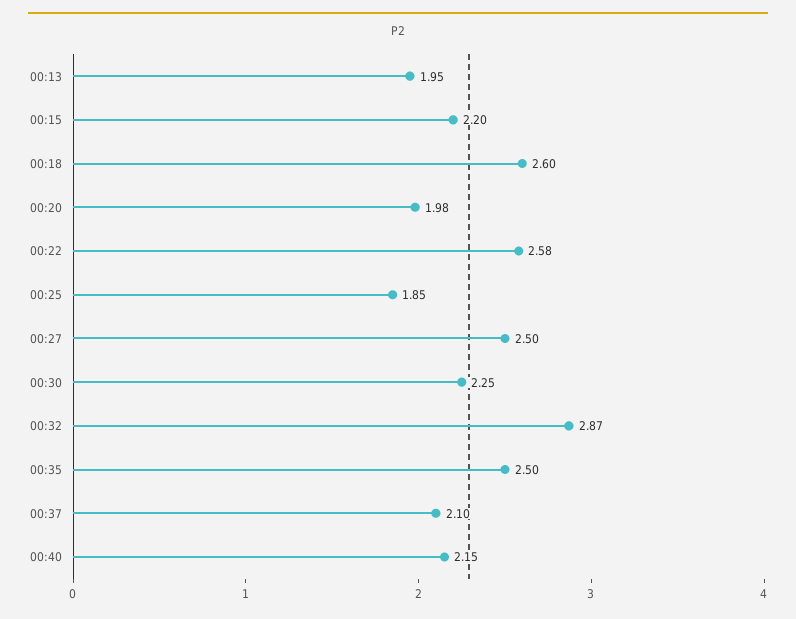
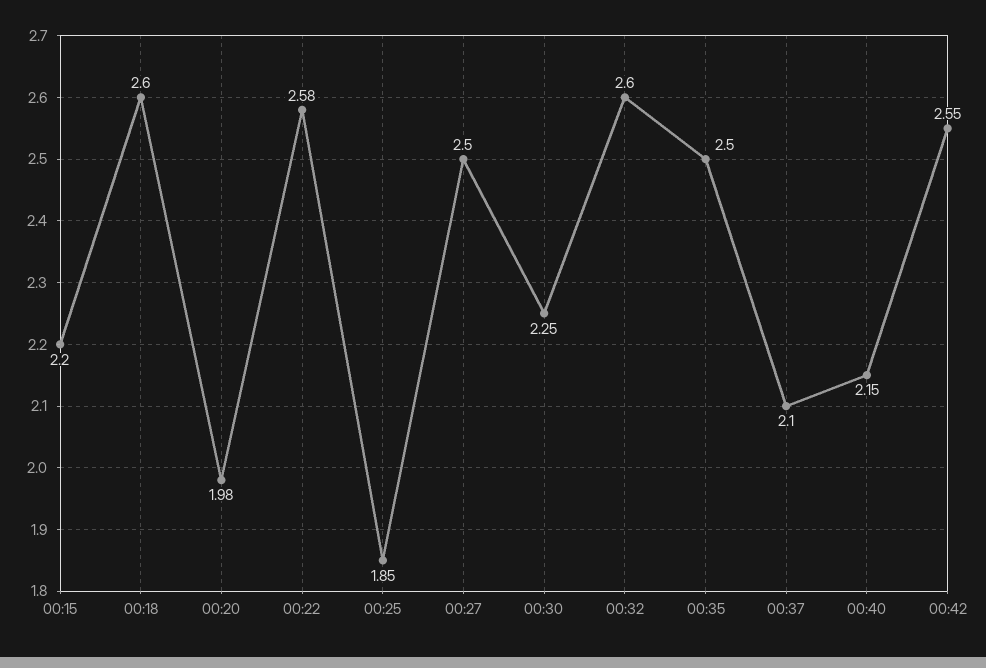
00:13: 1.95 -> none
00:32: 2.87 -> 2.6
00:42: none -> 2.55

